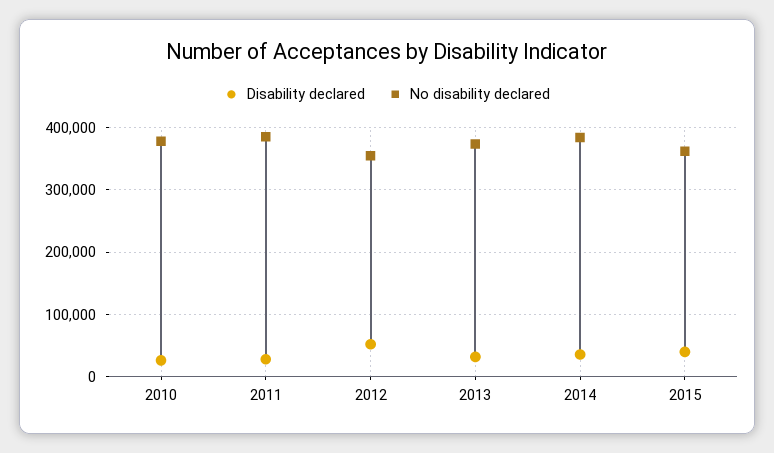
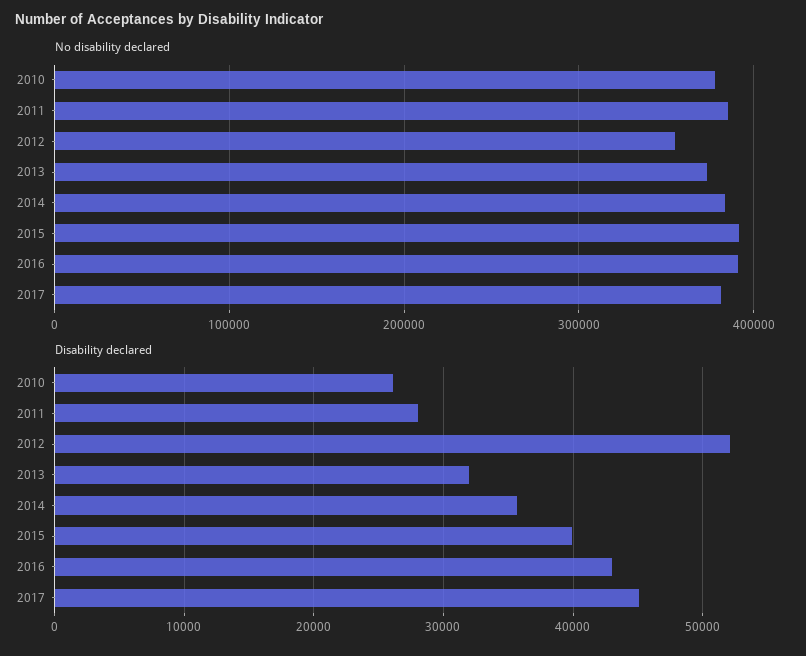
No disability declared, 2015: 360000 -> 390000
No disability declared, 2016: none -> 390000
No disability declared, 2017: none -> 380000
Disability declared, 2016: none -> 43000
Disability declared, 2017: none -> 45000

